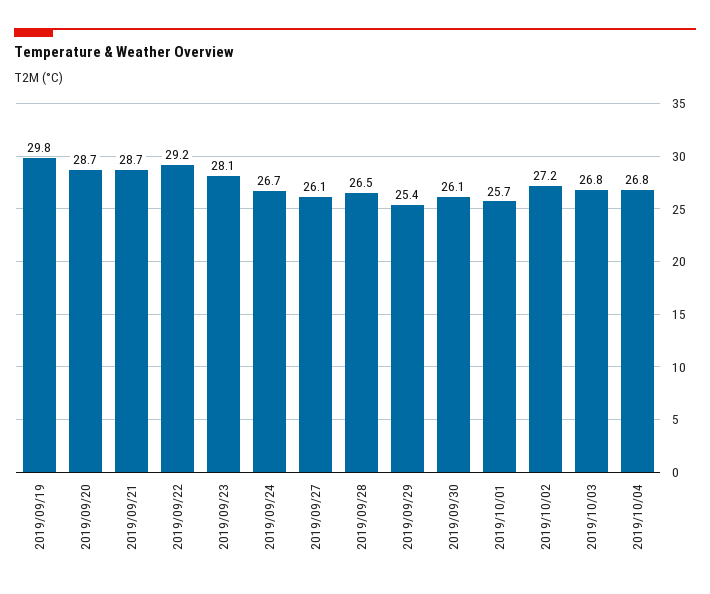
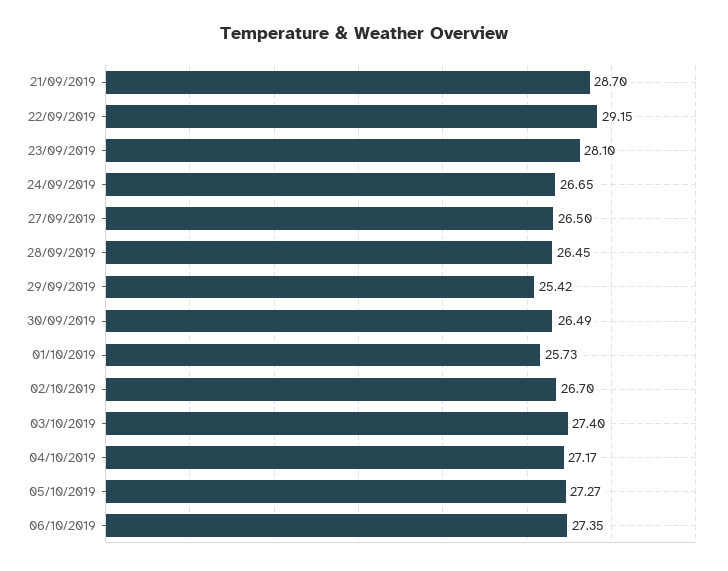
2019/09/19: 29.8 -> none
2019/09/20: 28.7 -> none
2019/09/27: 26.1 -> 26.5
2019/09/30: 26.1 -> 26.49
2019/10/02: 27.2 -> 26.7
2019/10/03: 26.8 -> 27.4
2019/10/04: 26.8 -> 27.17
05/10/2019: none -> 27.27
06/10/2019: none -> 27.35

